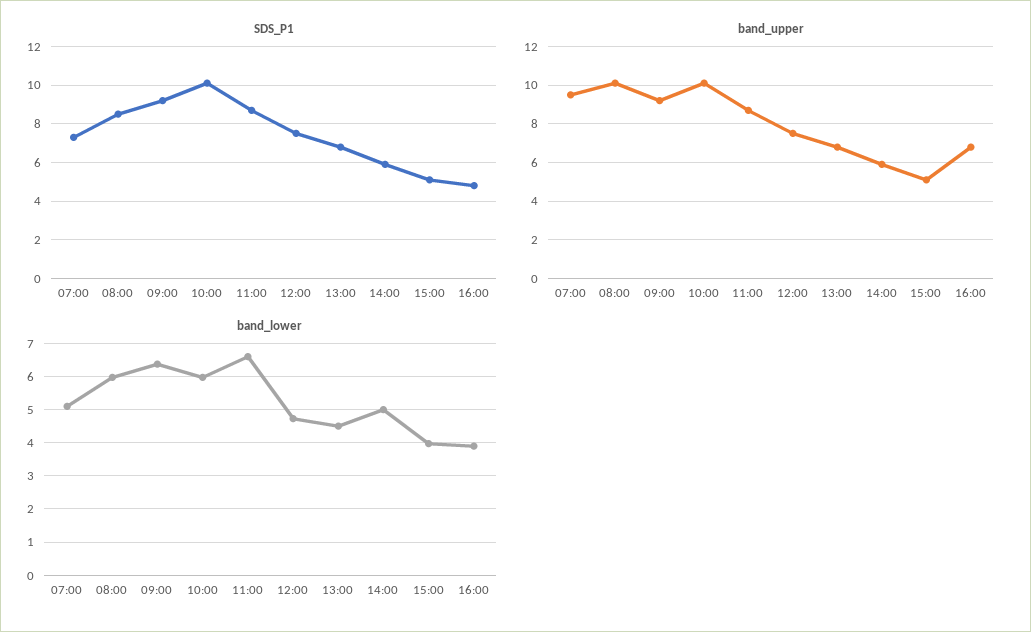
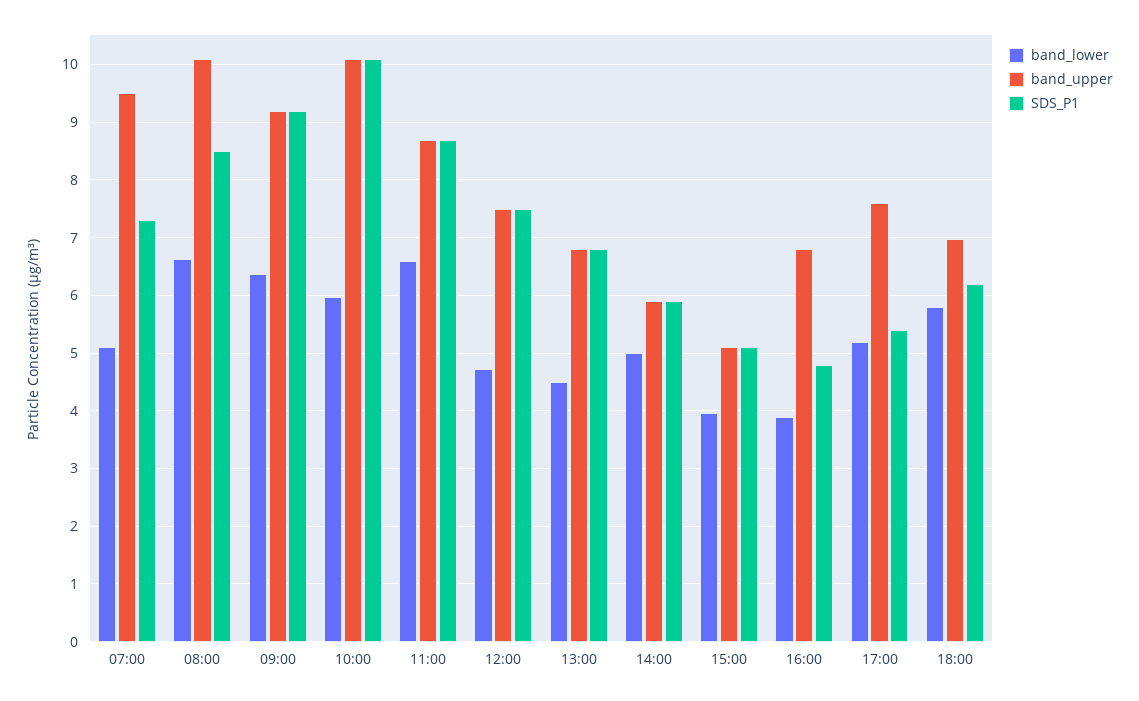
band_lower, 08:00: 6 -> 6.6
band_lower, 17:00: none -> 5.2
band_upper, 17:00: none -> 7.6
SDS_P1, 17:00: none -> 5.4
band_lower, 18:00: none -> 5.8
band_upper, 18:00: none -> 7
SDS_P1, 18:00: none -> 6.2

